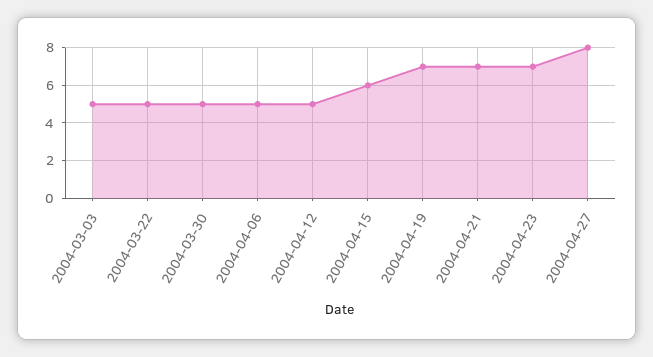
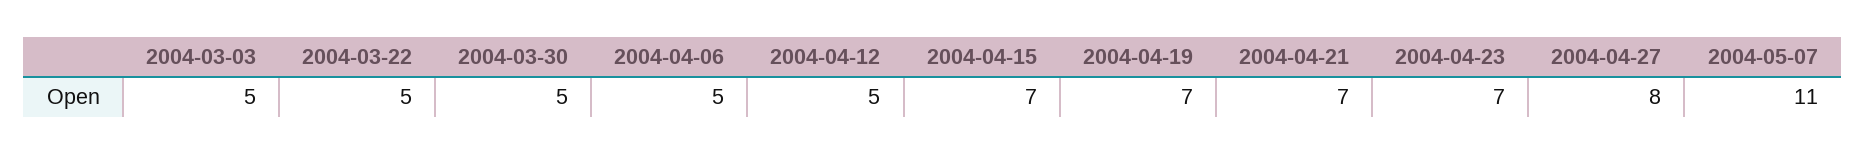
2004-04-15: 6 -> 7
2004-05-07: none -> 11

